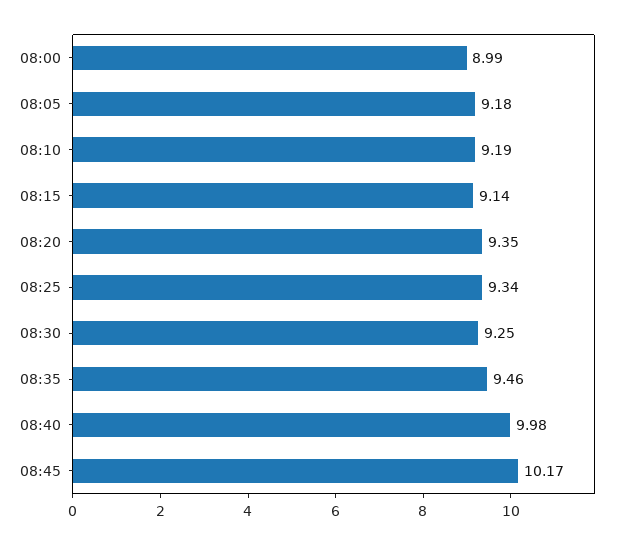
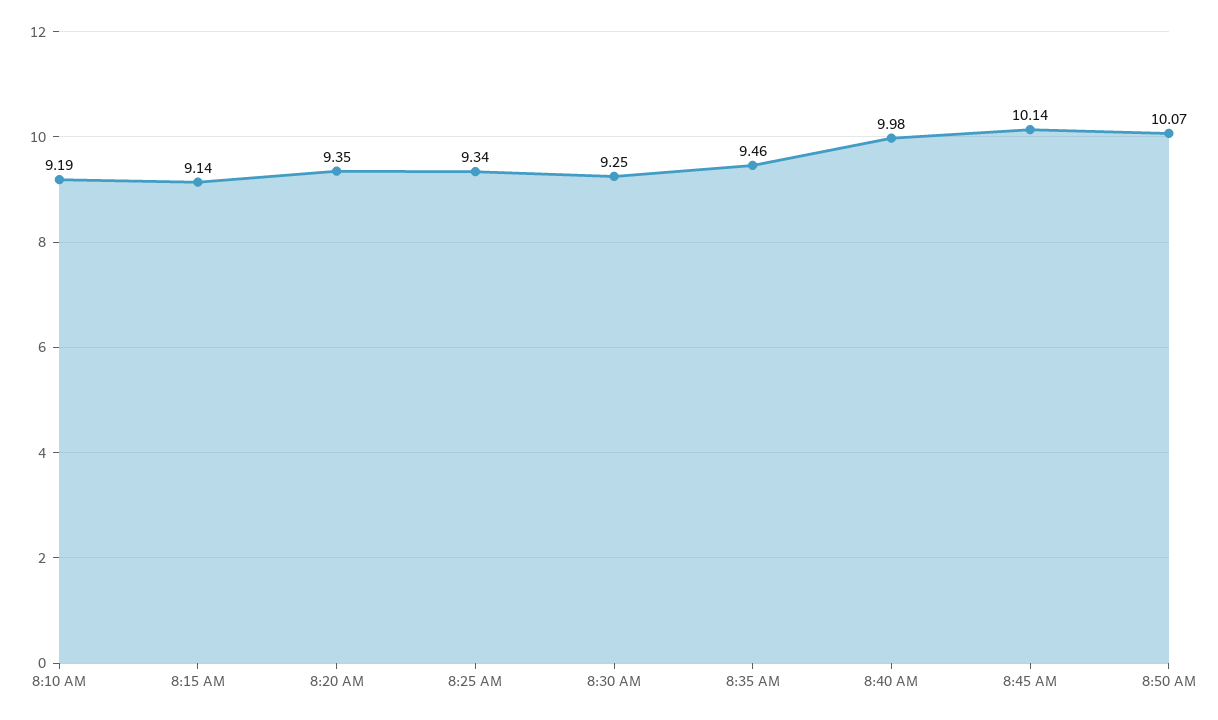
08:00: 8.99 -> none
08:05: 9.18 -> none
08:45: 10.17 -> 10.14
8:50 AM: none -> 10.07

